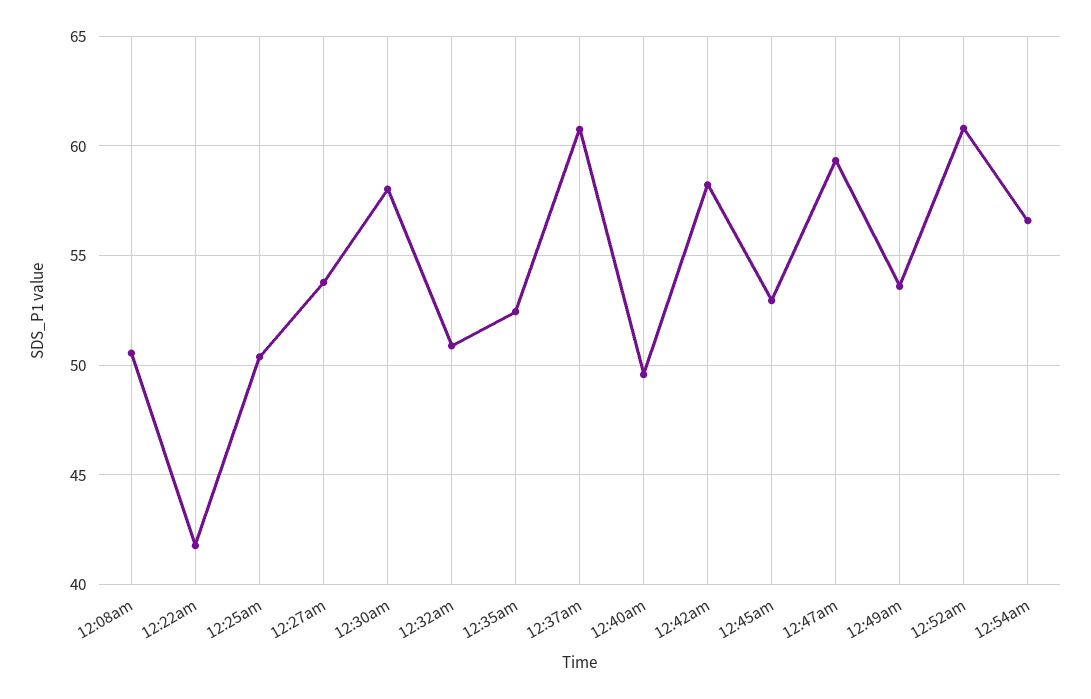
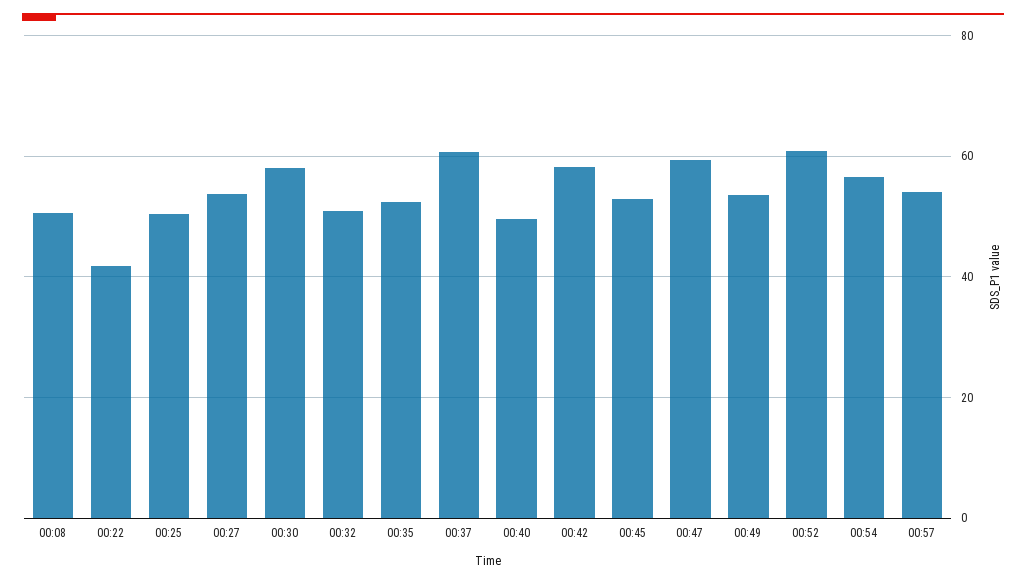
00:57: none -> 54

